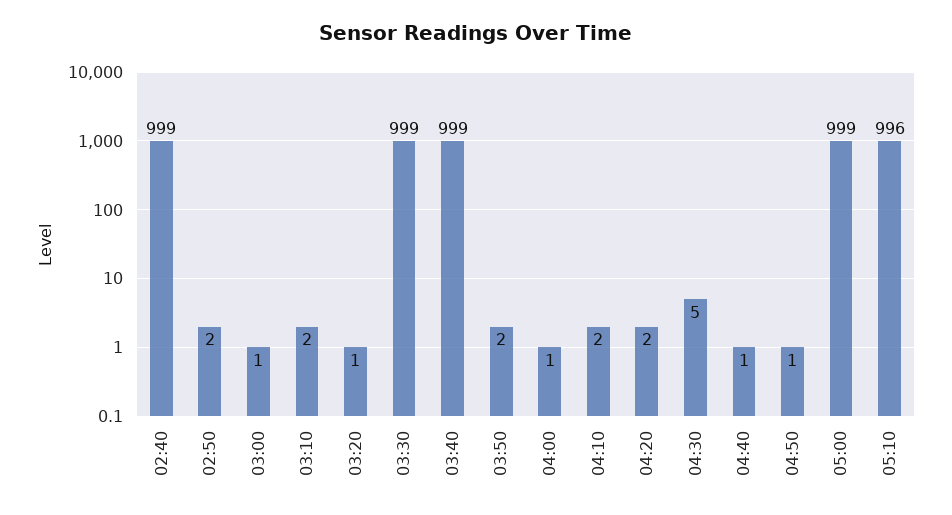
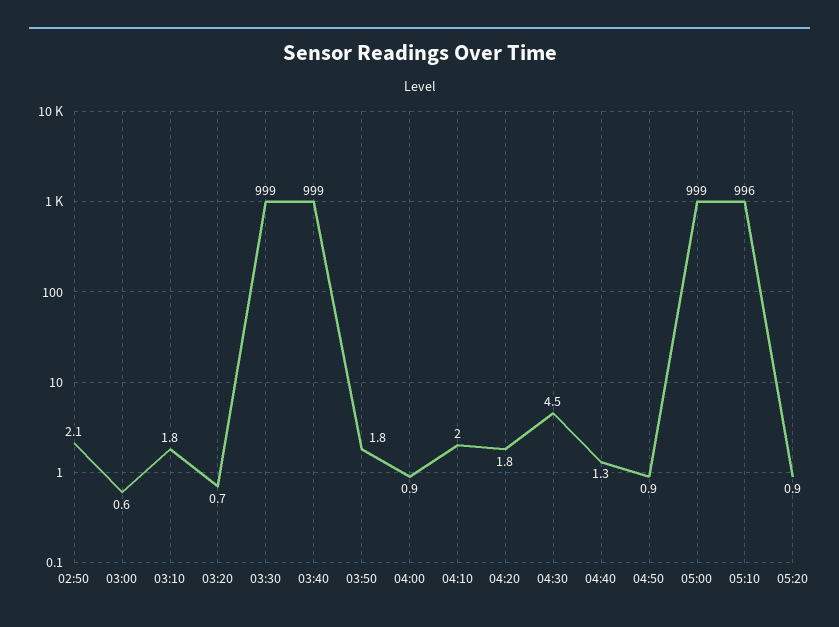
02:40: 999 -> none
05:20: none -> 0.9

